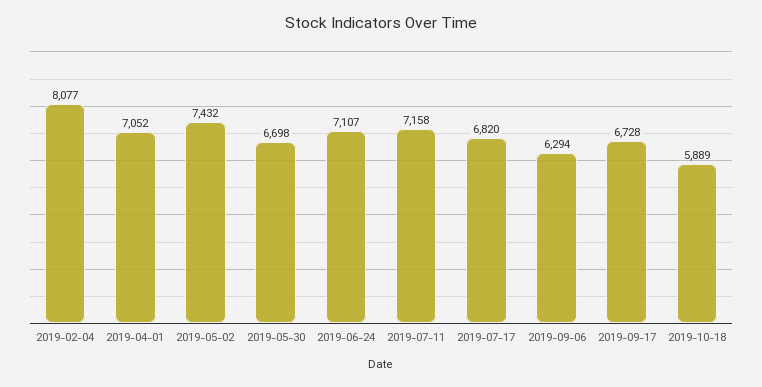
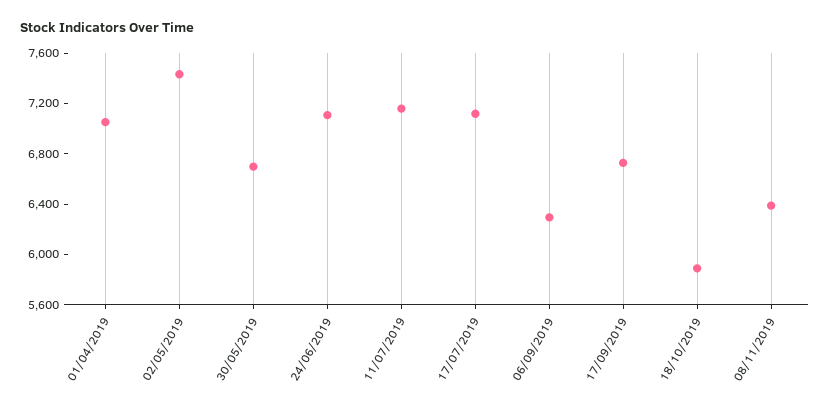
2019-02-04: 8077 -> none
2019-07-17: 6820 -> 7100
08/11/2019: none -> 6400

